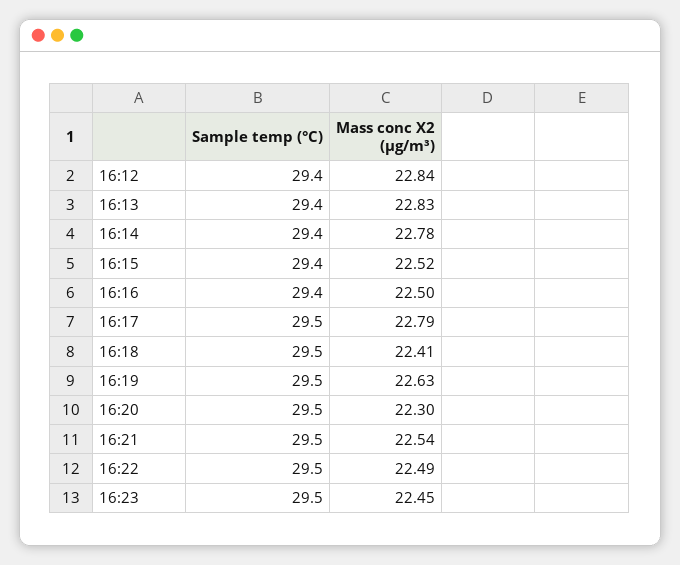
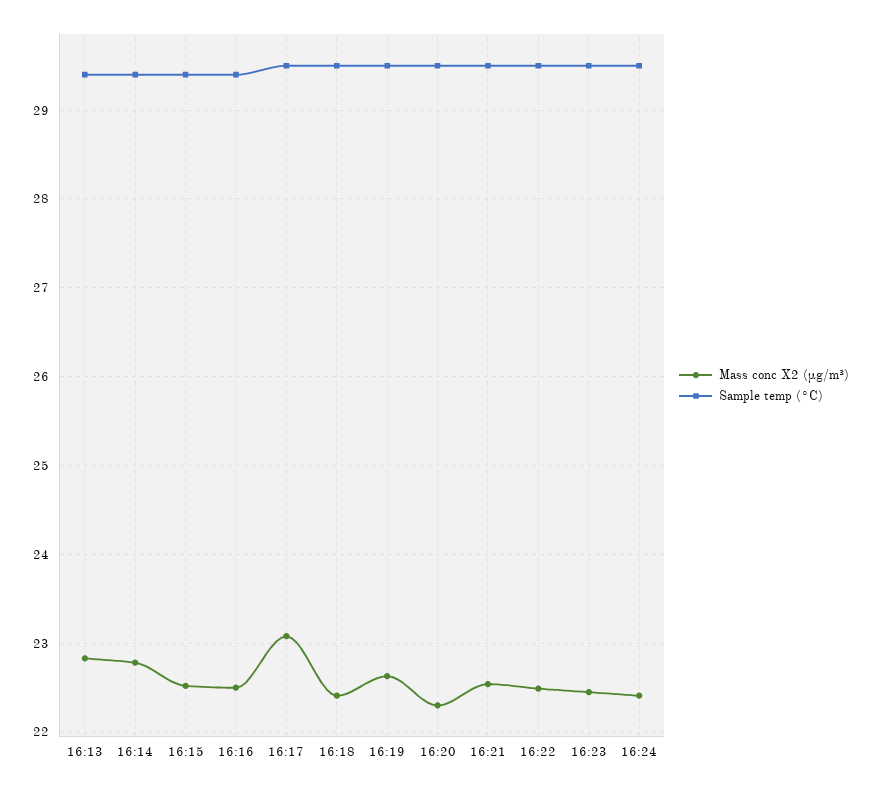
Sample temp (°C), 16:12: 29.4 -> none
Mass conc X2 (μg/m³), 16:12: 22.84 -> none
Mass conc X2 (μg/m³), 16:17: 22.79 -> 23.1
Mass conc X2 (μg/m³), 16:24: none -> 22.4
Sample temp (°C), 16:24: none -> 29.5

